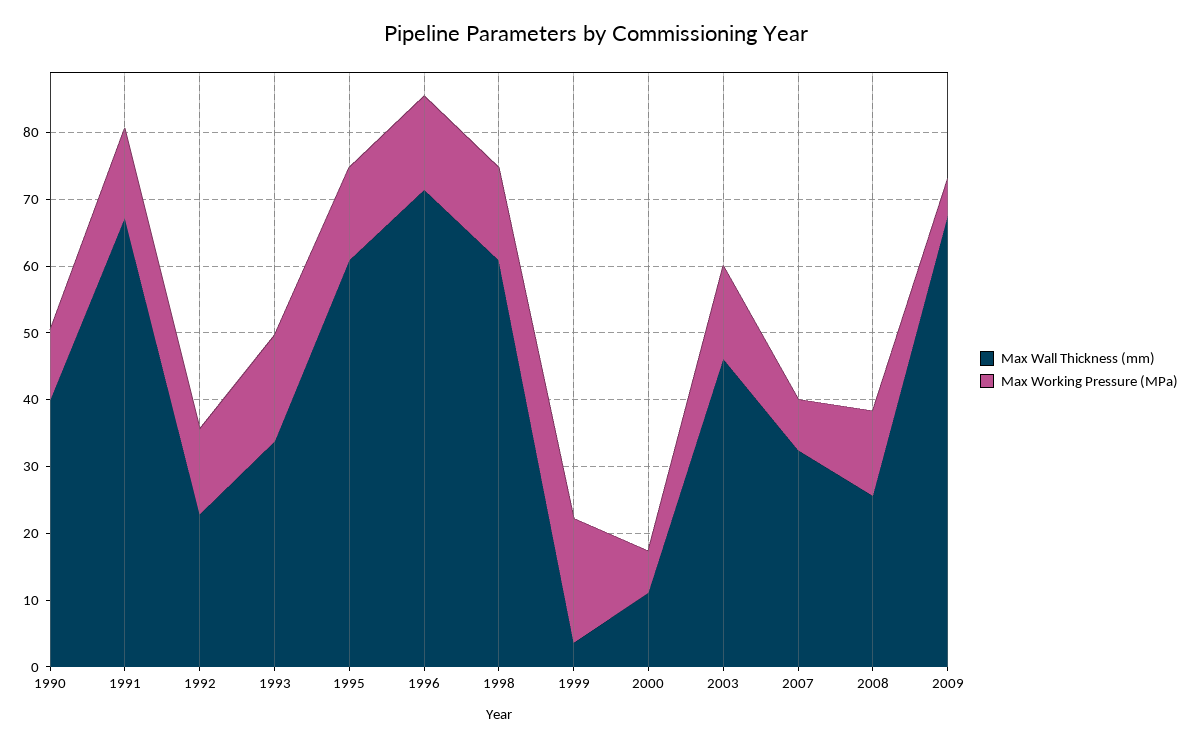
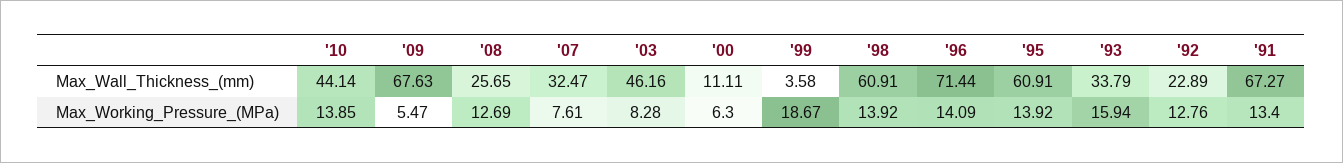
Max Wall Thickness (mm), 1990: 40 -> none
Max Working Pressure (MPa), 1990: 10 -> none
Max Working Pressure (MPa), 2003: 14 -> 8.28
Max Wall Thickness (mm), '10: none -> 44.14
Max Working Pressure (MPa), '10: none -> 13.85

